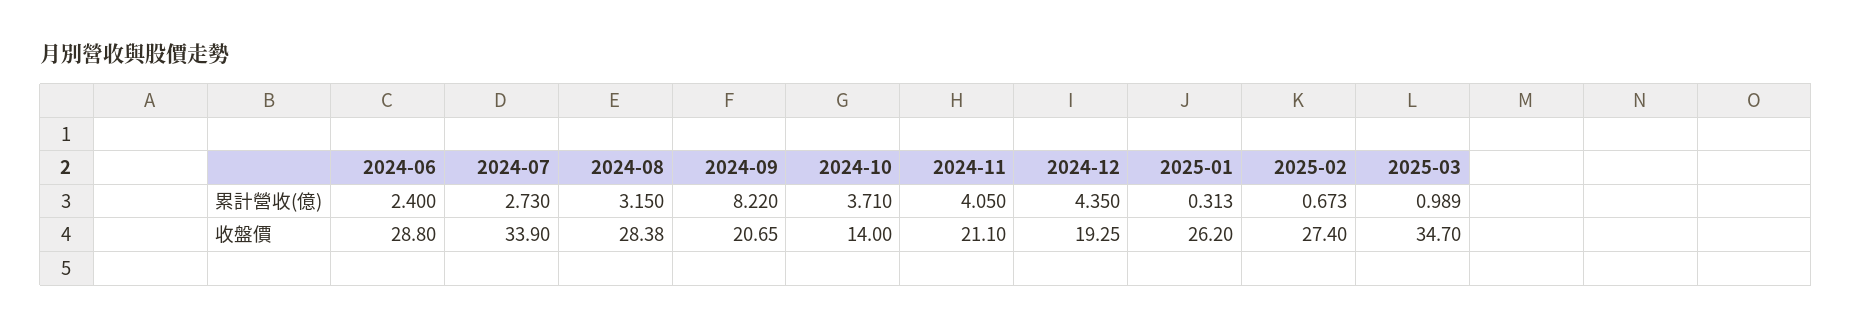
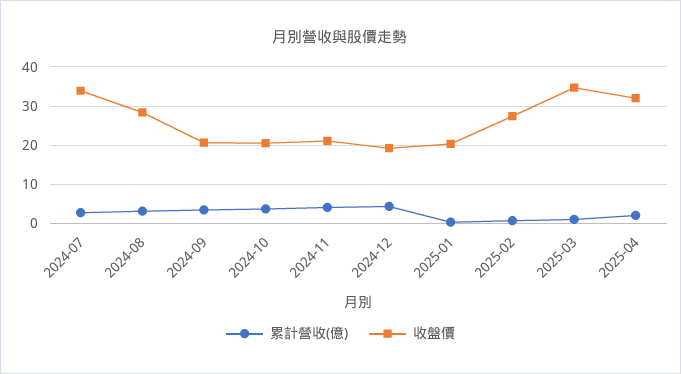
累計營收(億), 2024-06: 2.4 -> none
累計營收(億), 2024-09: 8.22 -> 4
收盤價, 2024-06: 28.8 -> none
收盤價, 2024-10: 14 -> 20
收盤價, 2025-01: 26.2 -> 20
累計營收(億), 2025-04: none -> 2
收盤價, 2025-04: none -> 32

